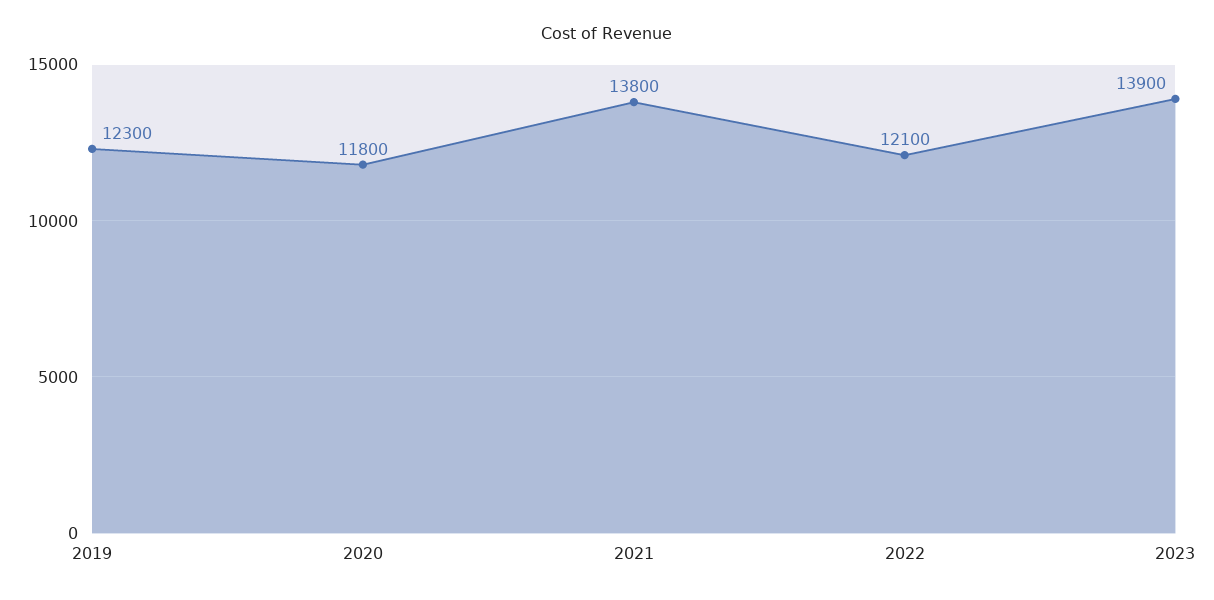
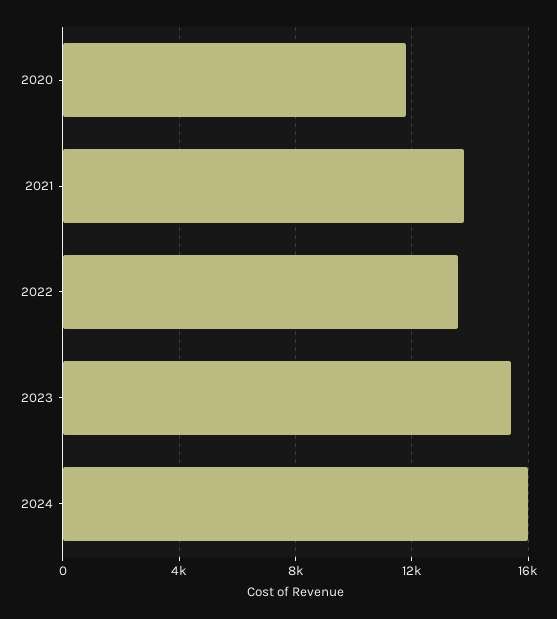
2019: 12300 -> none
2022: 12100 -> 13500
2023: 13900 -> 15500
2024: none -> 16000

